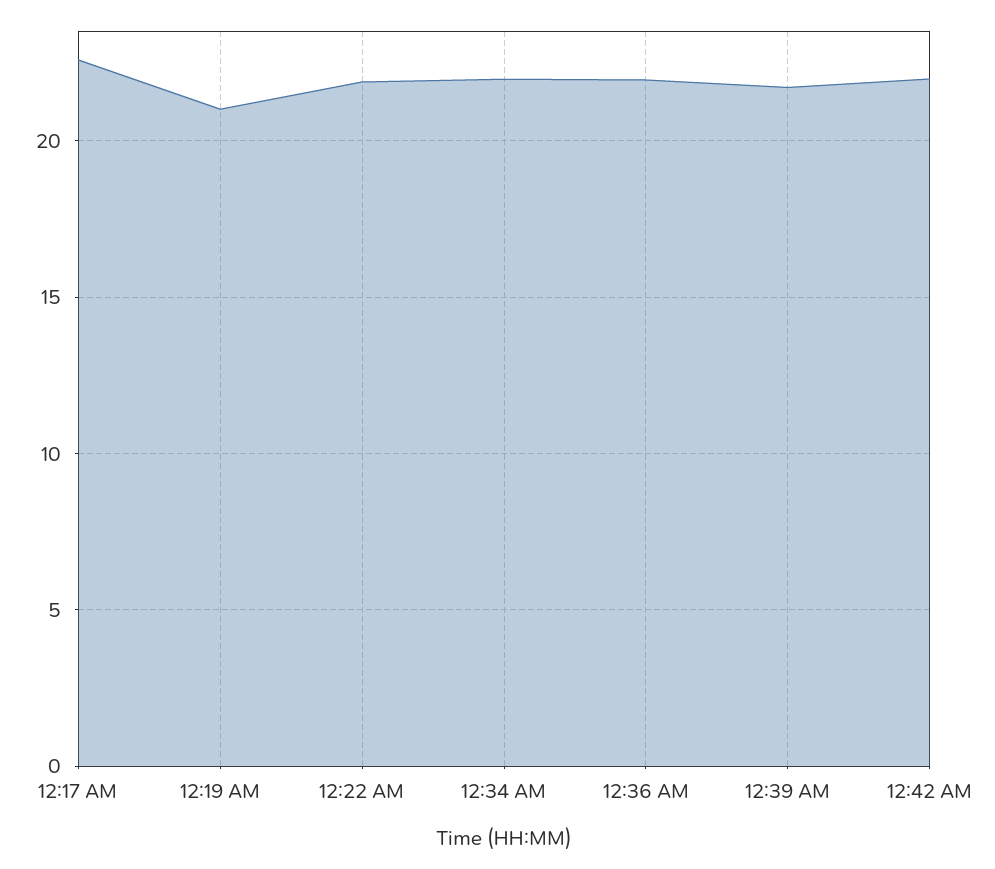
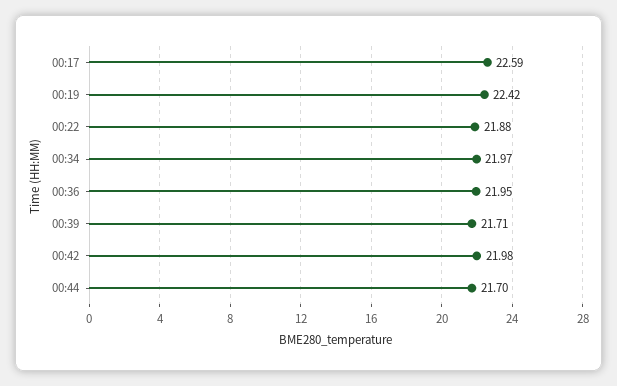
12:19 AM: 21 -> 22.42
00:44: none -> 21.7

